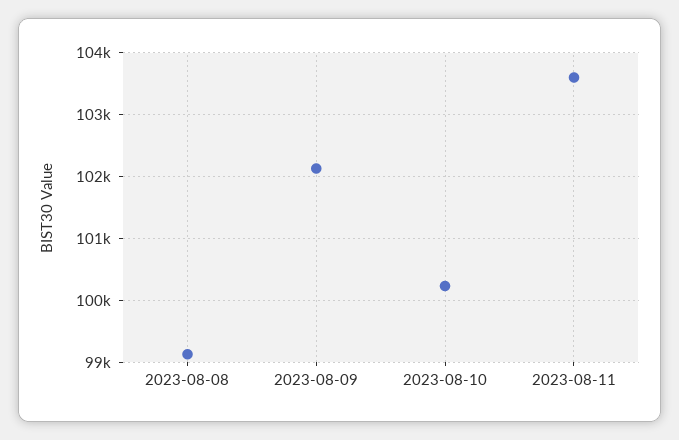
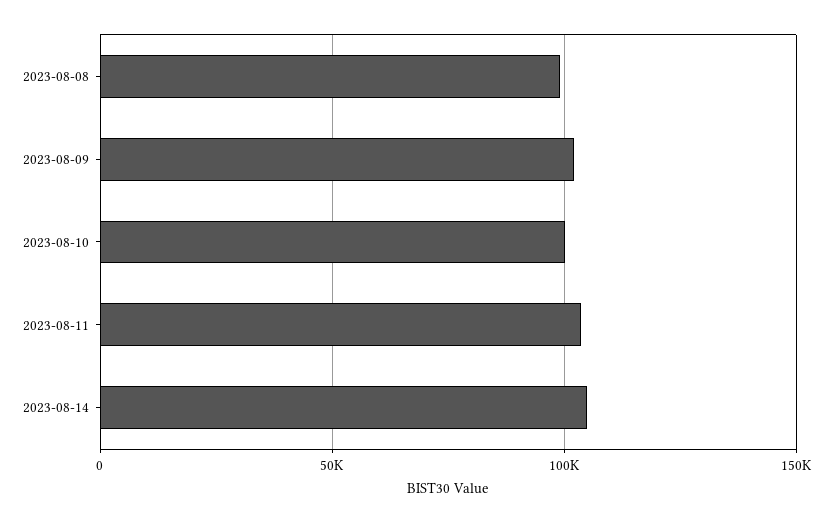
2023-08-14: none -> 105000

